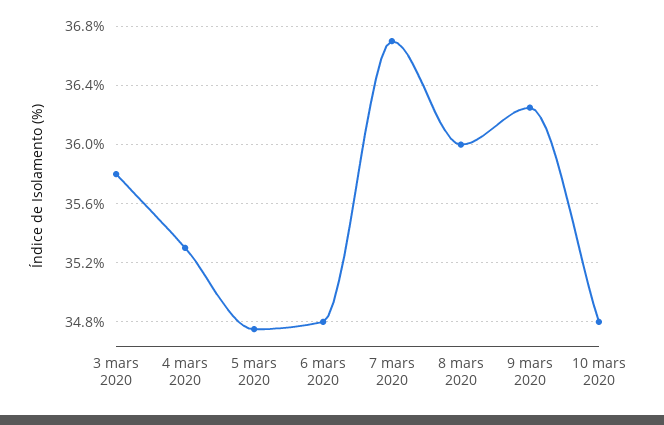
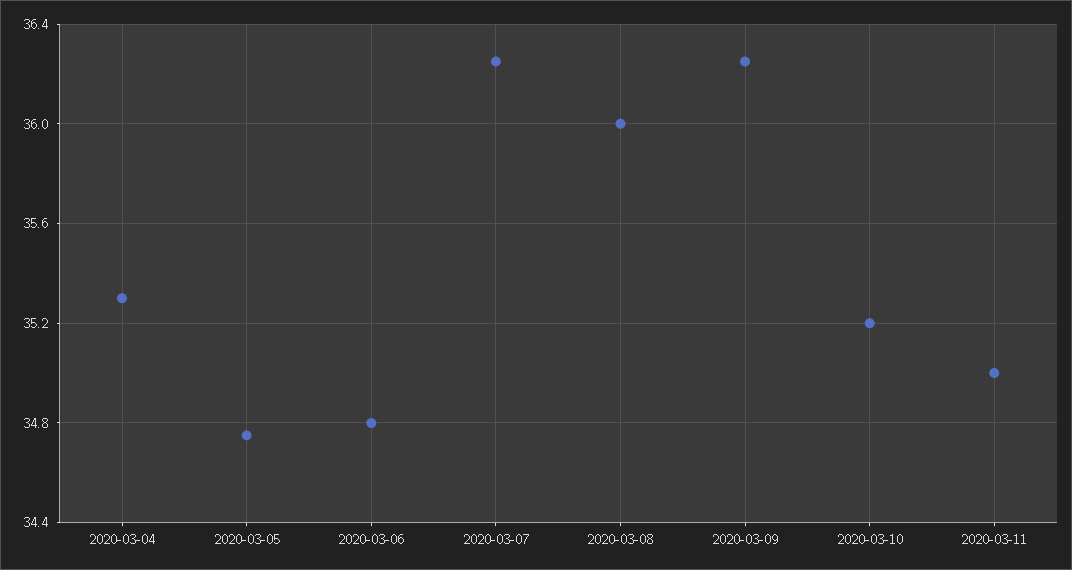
3 mars 2020: 35.8 -> none
7 mars 2020: 36.7 -> 36.25
10 mars 2020: 34.8 -> 35.2
2020-03-11: none -> 35

